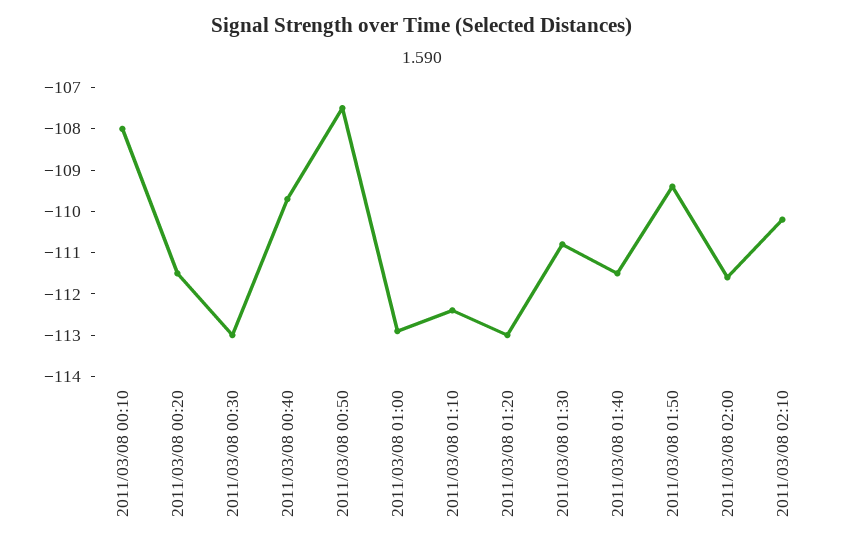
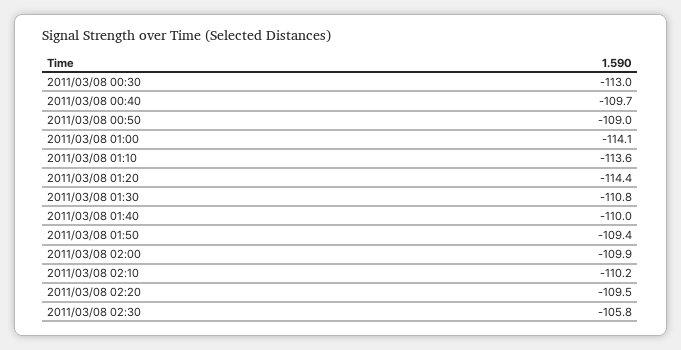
2011/03/08 00:10: -108 -> none
2011/03/08 00:20: -111.5 -> none
2011/03/08 00:50: -107.5 -> -109
2011/03/08 01:00: -113 -> -114.1
2011/03/08 01:10: -112.5 -> -113.6
2011/03/08 01:20: -113 -> -114.4
2011/03/08 01:40: -111.5 -> -110
2011/03/08 02:00: -111.5 -> -109.9
2011/03/08 02:20: none -> -109.5
2011/03/08 02:30: none -> -105.8

